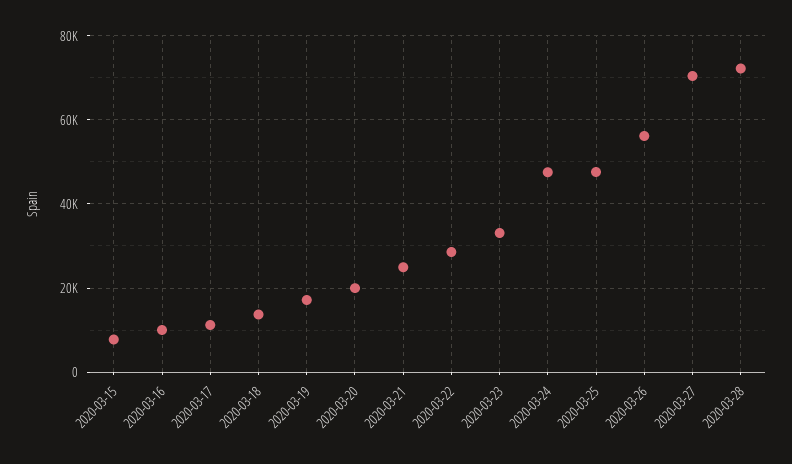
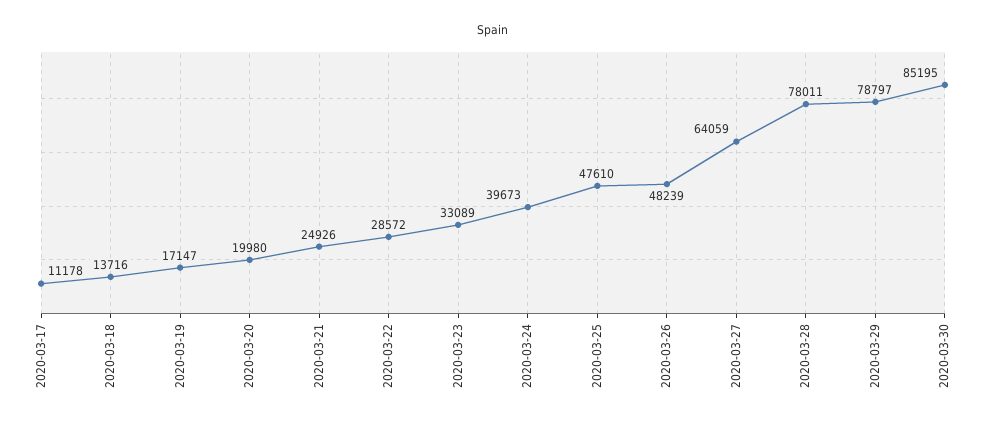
2020-03-15: 8000 -> none
2020-03-16: 10000 -> none
2020-03-24: 48000 -> 39673
2020-03-26: 56000 -> 48239
2020-03-27: 70000 -> 64059
2020-03-28: 72000 -> 78011
2020-03-29: none -> 78797
2020-03-30: none -> 85195

